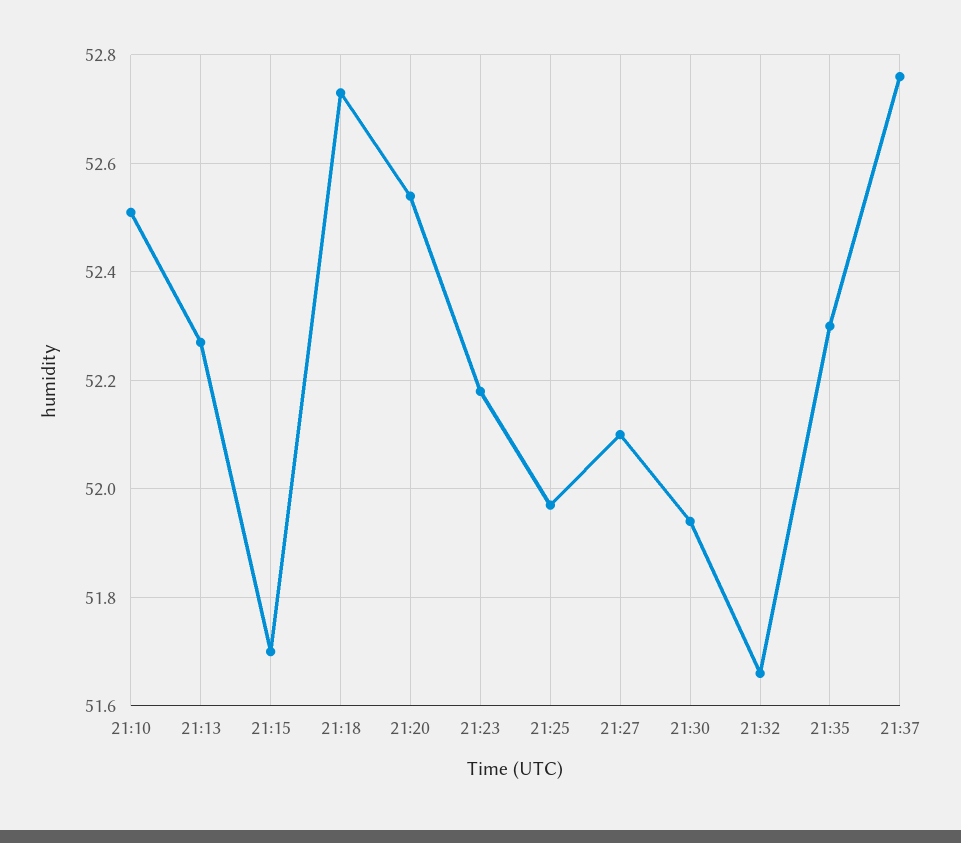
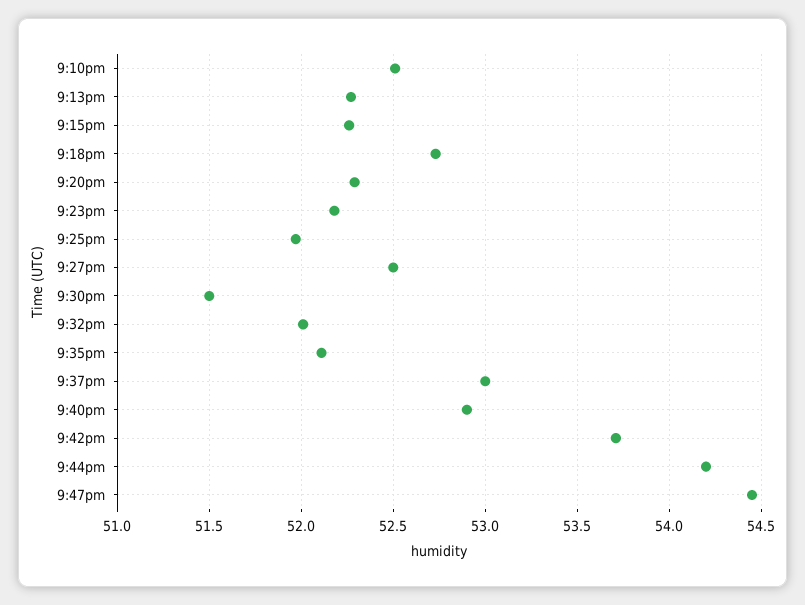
21:15: 51.7 -> 52.25
21:20: 52.55 -> 52.3
21:27: 52.1 -> 52.5
21:30: 51.95 -> 51.5
21:32: 51.65 -> 52
21:35: 52.3 -> 52.1
21:37: 52.75 -> 53
9:40pm: none -> 52.9
9:42pm: none -> 53.7
9:44pm: none -> 54.2
9:47pm: none -> 54.45

